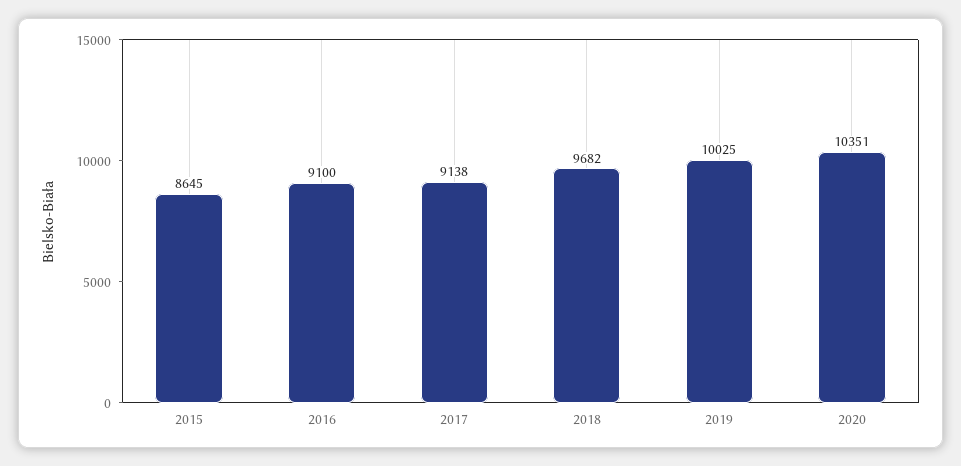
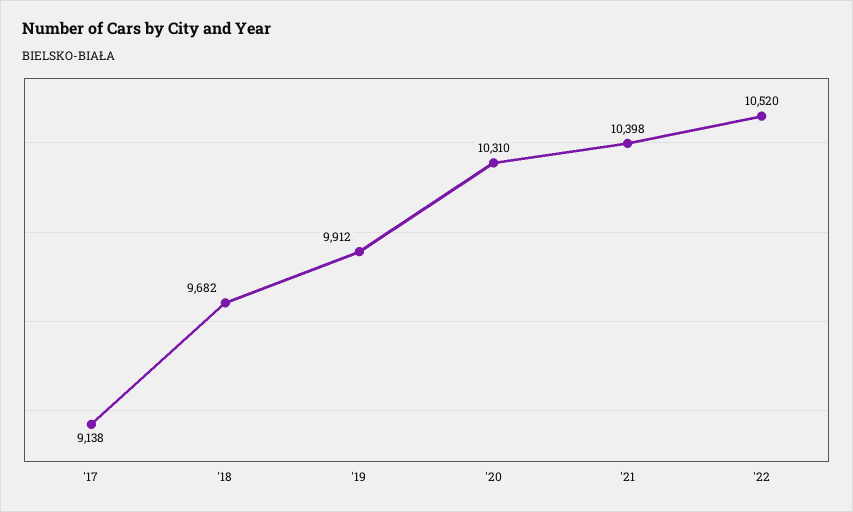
2015: 8645 -> none
2016: 9100 -> none
2019: 10025 -> 9912
2020: 10351 -> 10310
'21: none -> 10398
'22: none -> 10520

